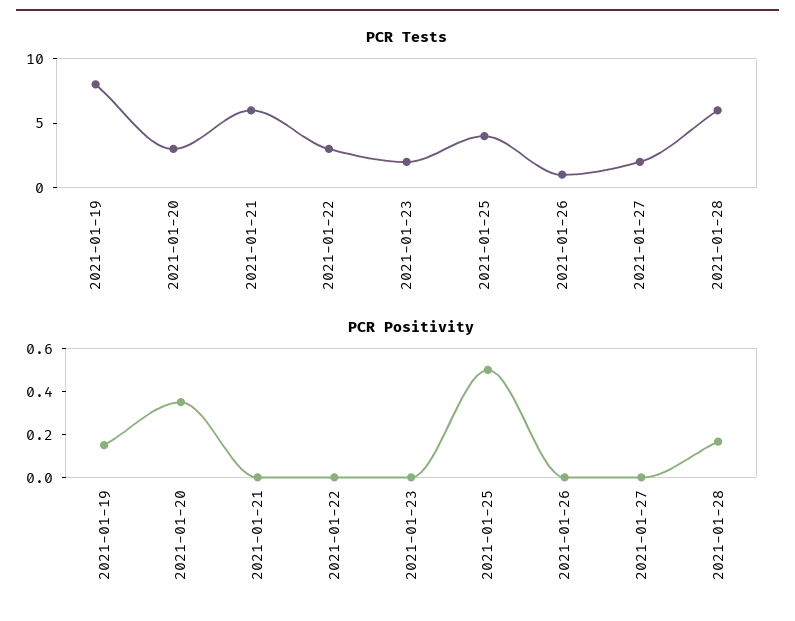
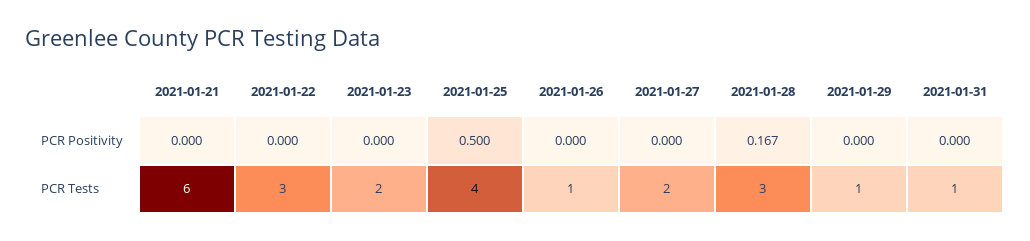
PCR Tests, 2021-01-19: 8 -> none
PCR Tests, 2021-01-20: 3 -> none
PCR Tests, 2021-01-28: 6 -> 3
PCR Positivity, 2021-01-19: 0.15 -> none
PCR Positivity, 2021-01-20: 0.35 -> none
PCR Positivity, 2021-01-29: none -> 0
PCR Positivity, 2021-01-31: none -> 0
PCR Tests, 2021-01-29: none -> 1
PCR Tests, 2021-01-31: none -> 1

